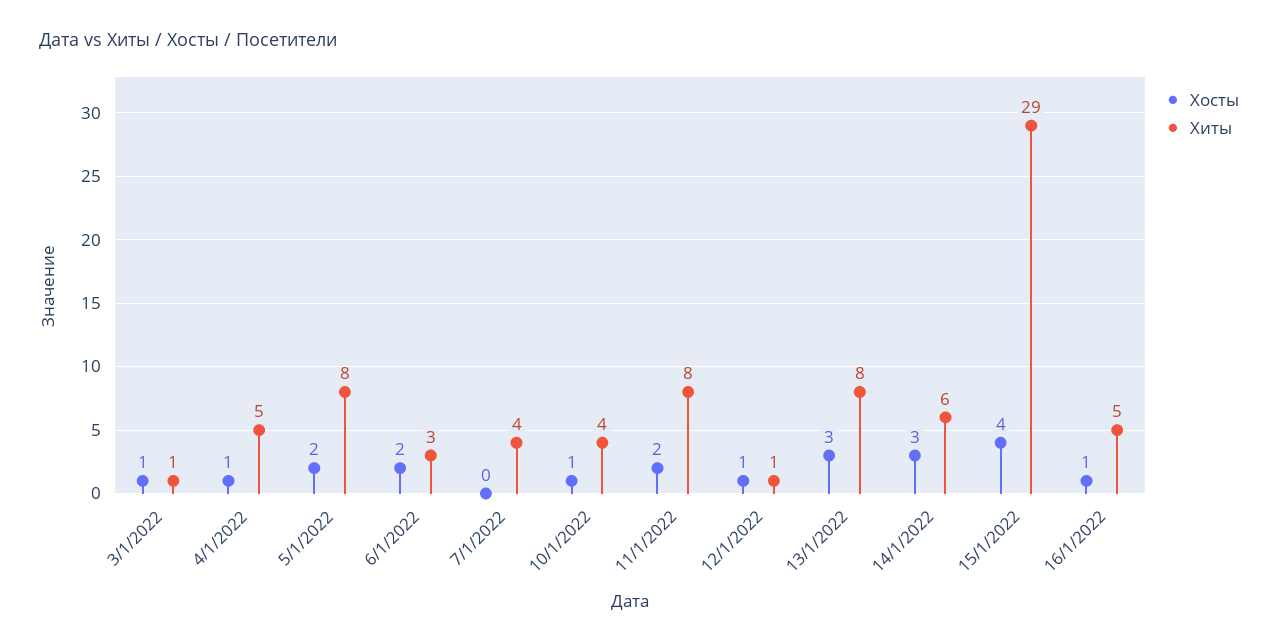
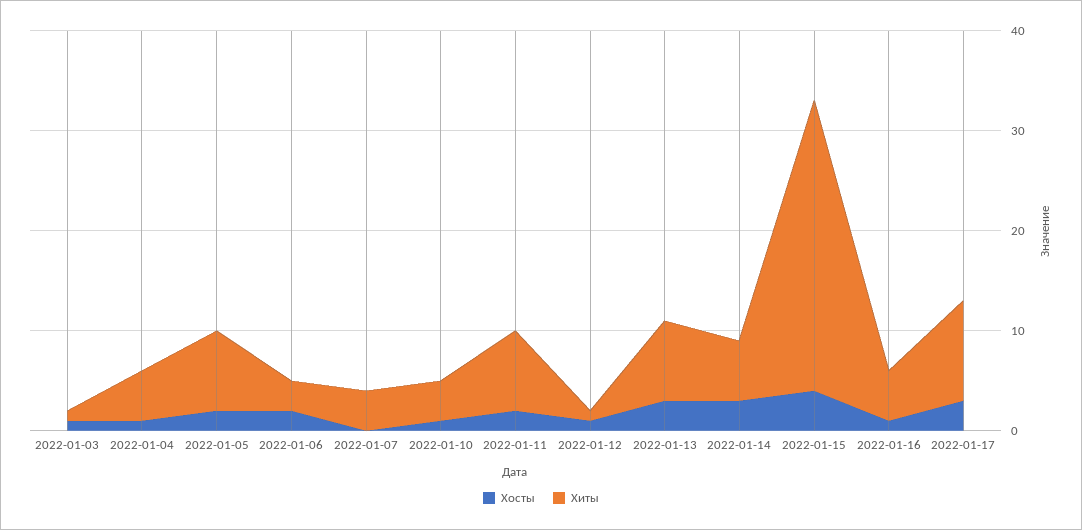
Хосты, 2022-01-17: none -> 3
Хиты, 2022-01-17: none -> 10

